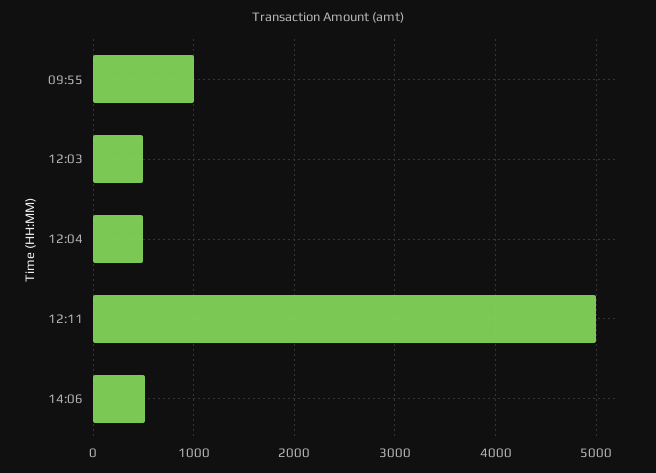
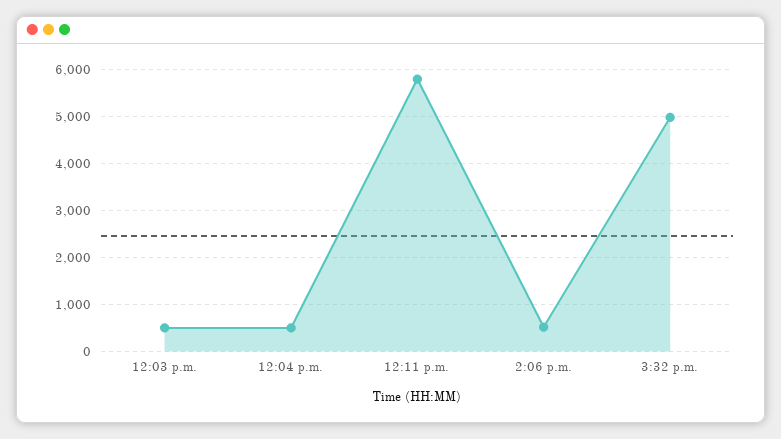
09:55: 1000 -> none
12:11: 5000 -> 5800
3:32 p.m.: none -> 5000

